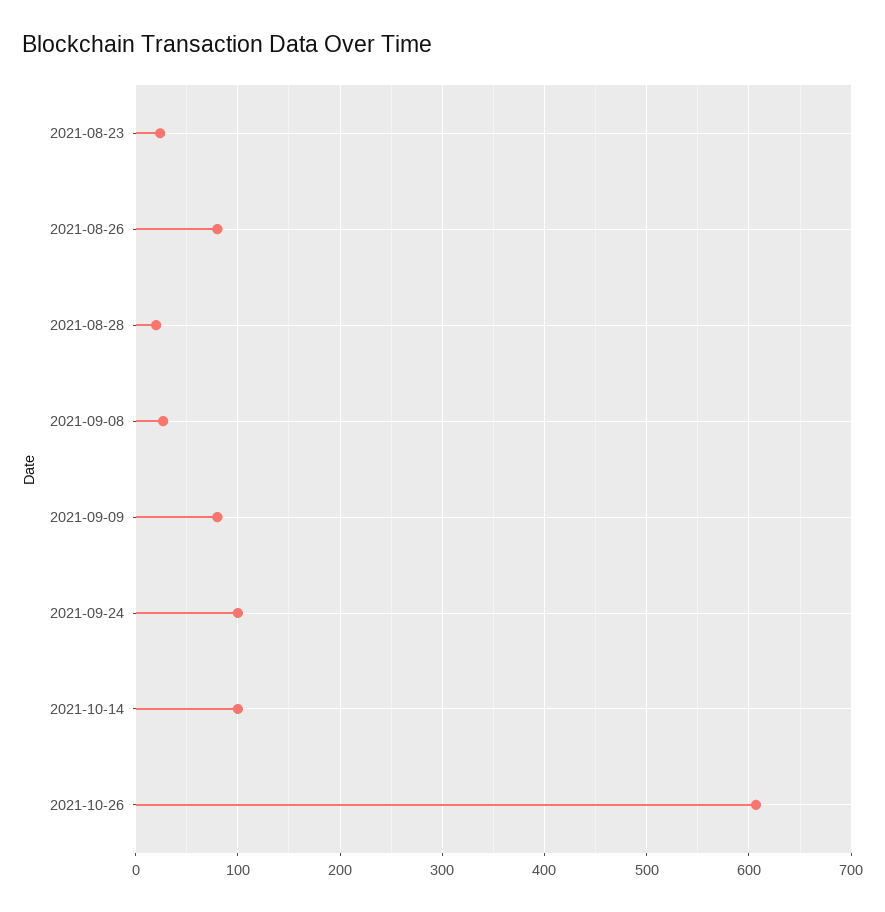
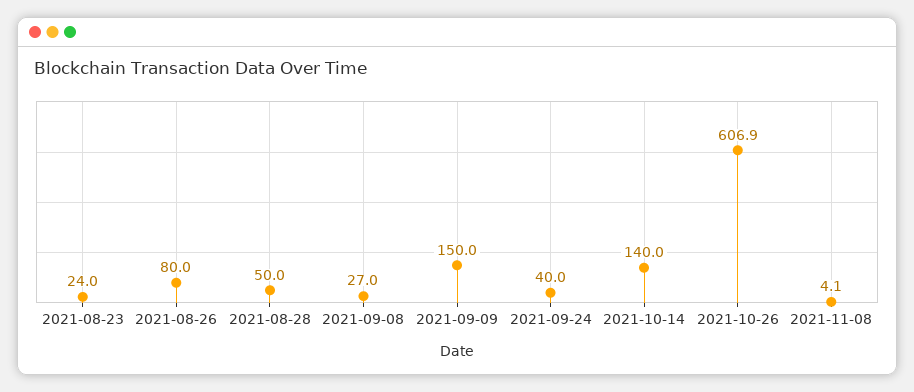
2021-08-28: 20 -> 50
2021-09-09: 80 -> 150
2021-09-24: 100 -> 40
2021-10-14: 100 -> 140
2021-11-08: none -> 4.1

